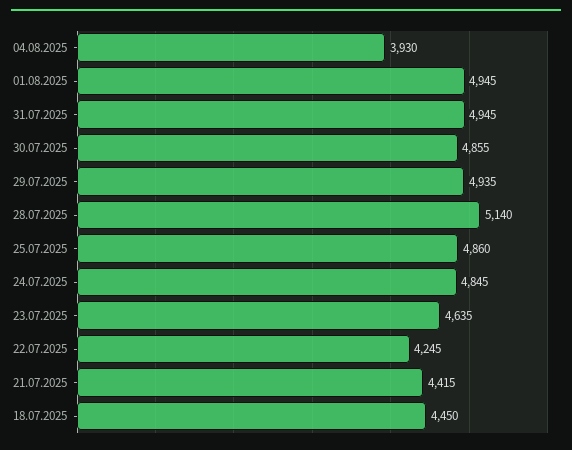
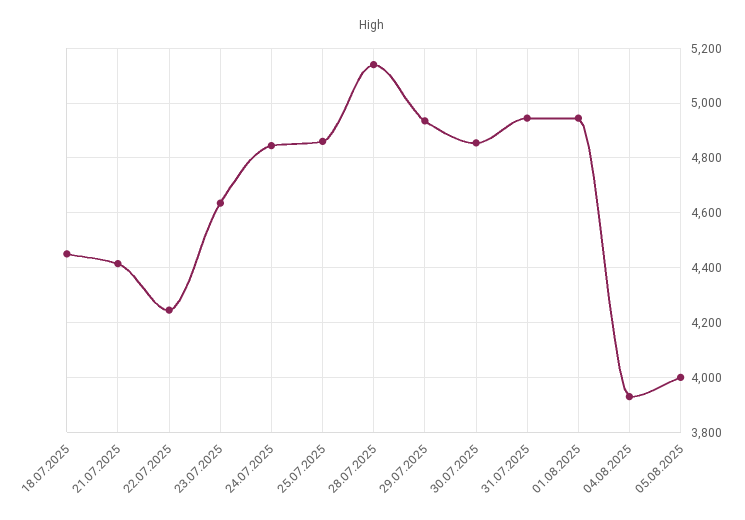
05.08.2025: none -> 4000

